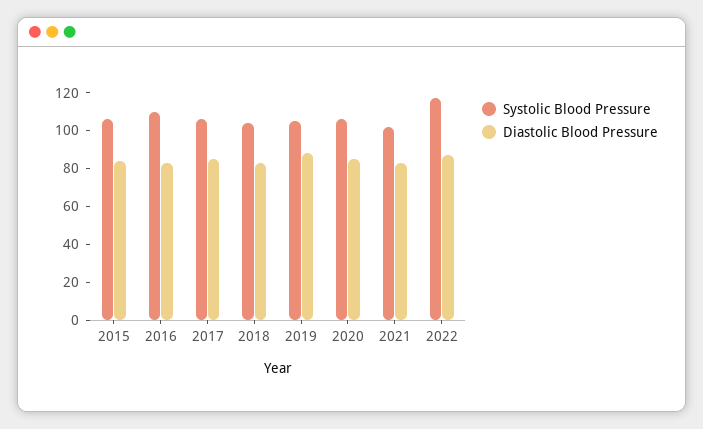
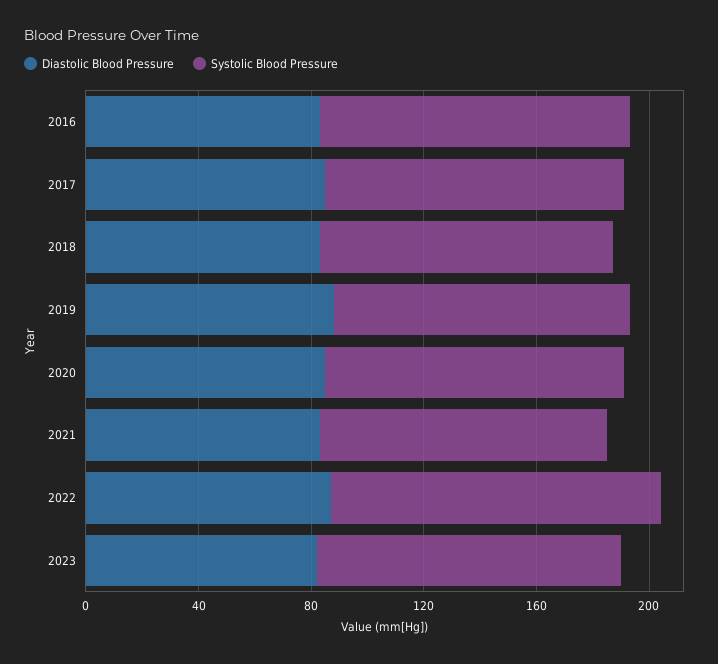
Systolic Blood Pressure, 2015: 105 -> none
Diastolic Blood Pressure, 2015: 85 -> none
Diastolic Blood Pressure, 2023: none -> 80
Systolic Blood Pressure, 2023: none -> 110

